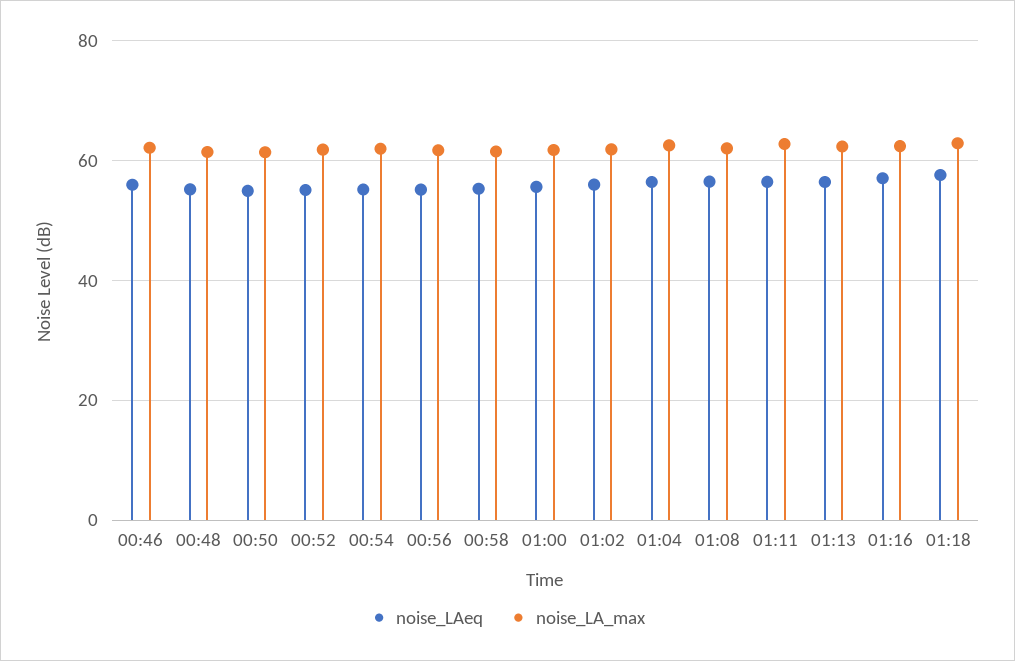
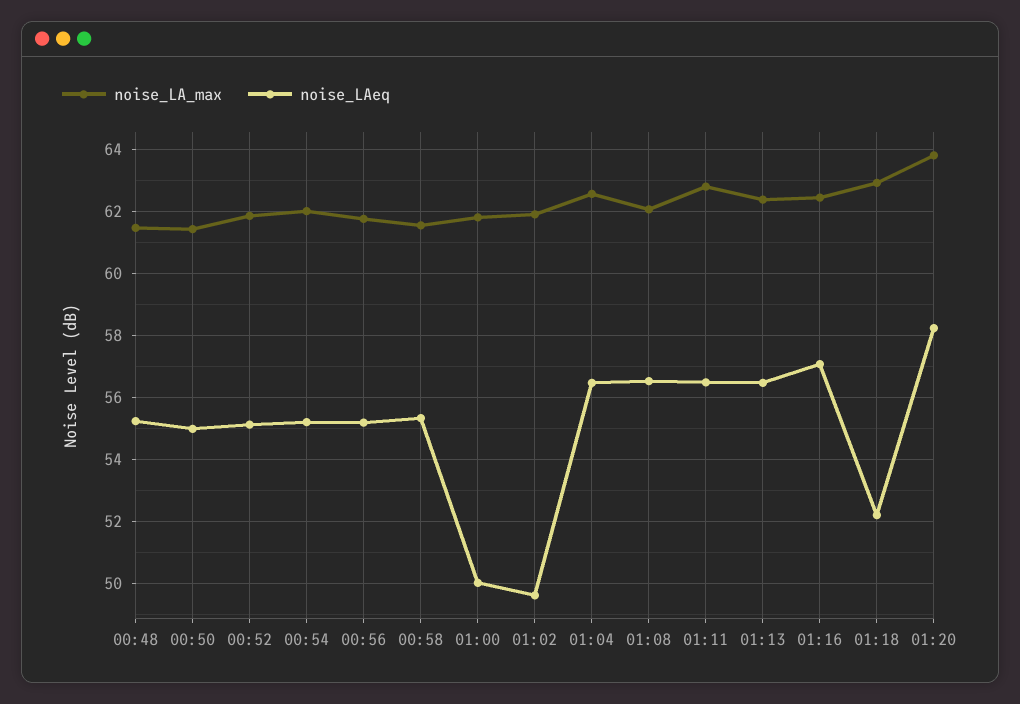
noise_LAeq, 00:46: 56 -> none
noise_LA_max, 00:46: 62 -> none
noise_LAeq, 01:00: 56 -> 50
noise_LAeq, 01:02: 56 -> 49.6
noise_LAeq, 01:18: 58 -> 52.2
noise_LA_max, 01:20: none -> 63.8
noise_LAeq, 01:20: none -> 58.2

